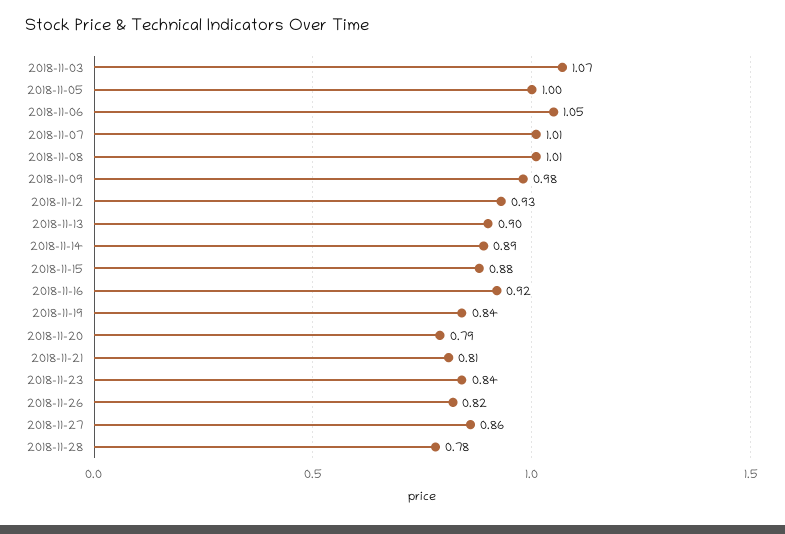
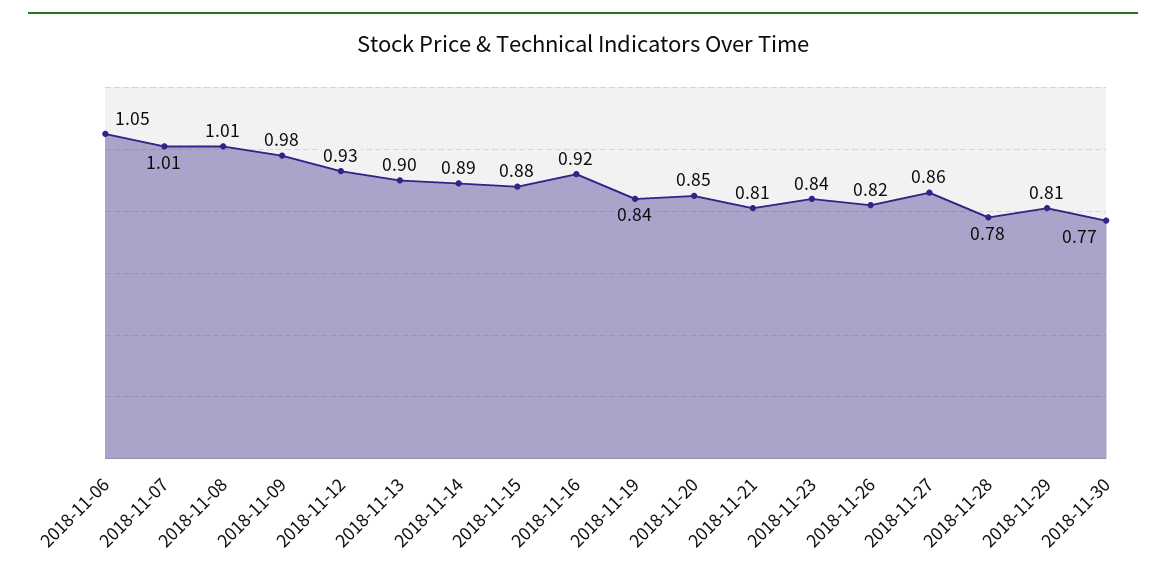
2018-11-03: 1.07 -> none
2018-11-05: 1 -> none
2018-11-20: 0.79 -> 0.85
2018-11-29: none -> 0.81
2018-11-30: none -> 0.77

